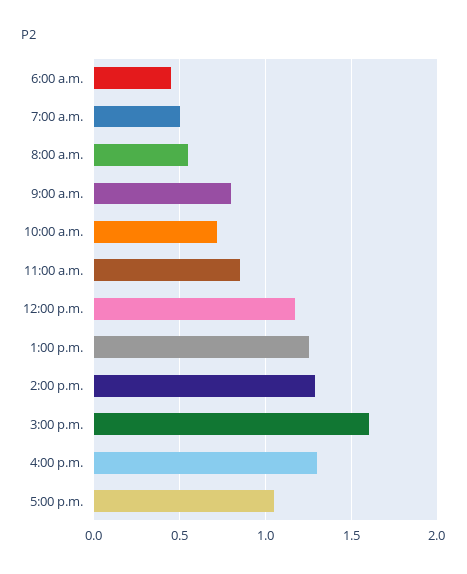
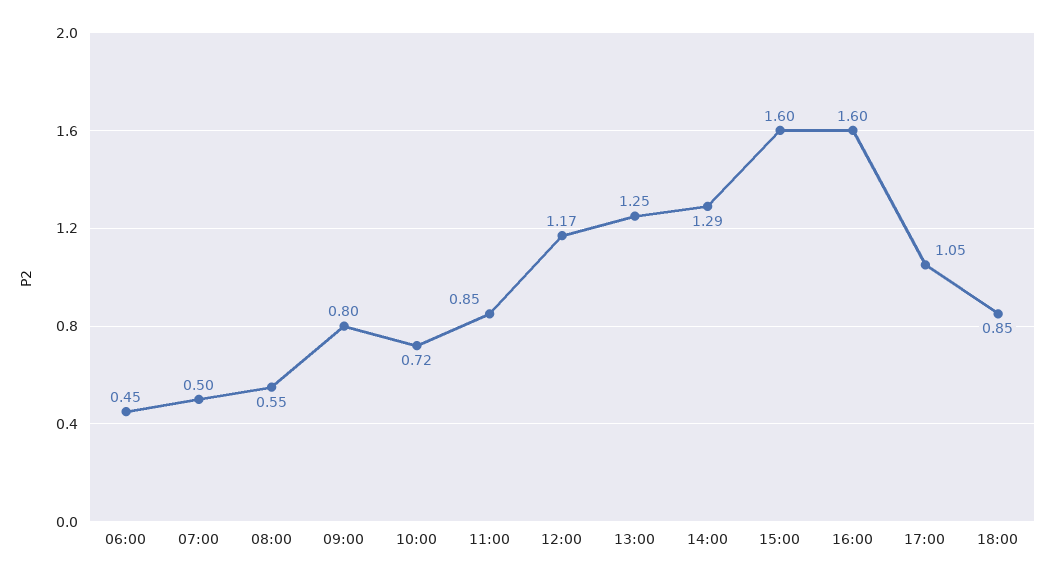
4:00 p.m.: 1.3 -> 1.6
18:00: none -> 0.85

